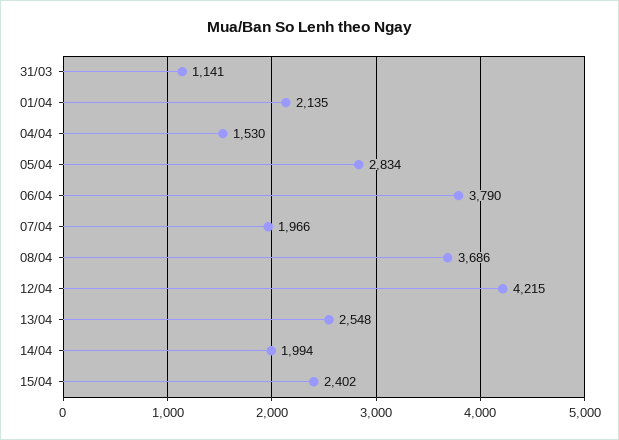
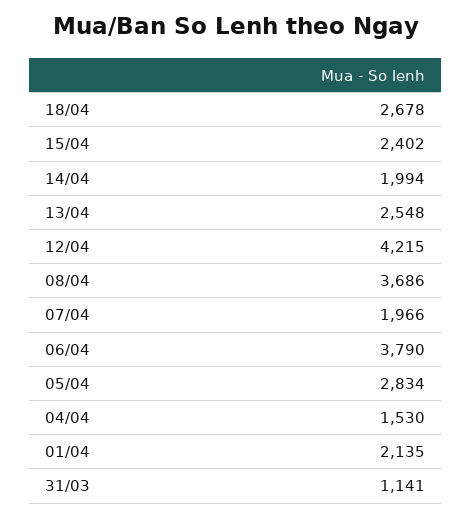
18/04: none -> 2678

